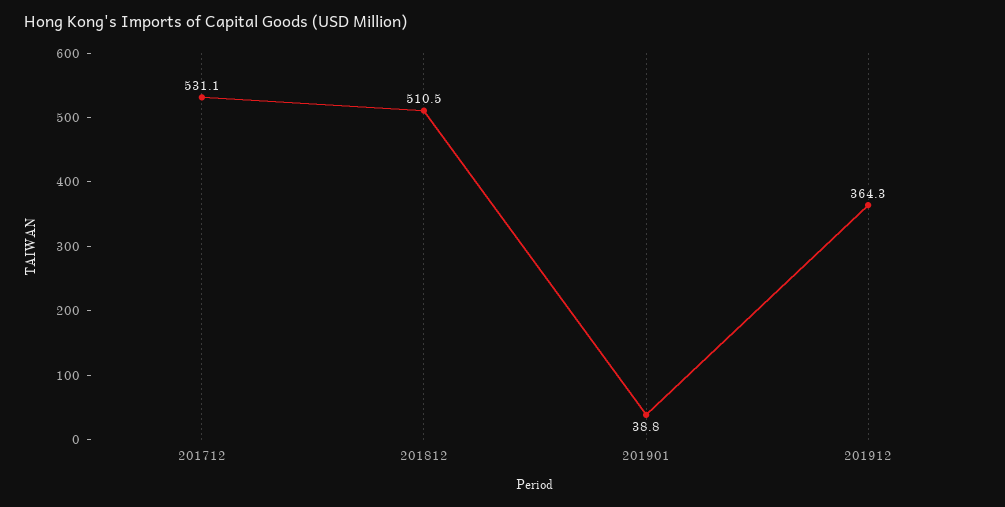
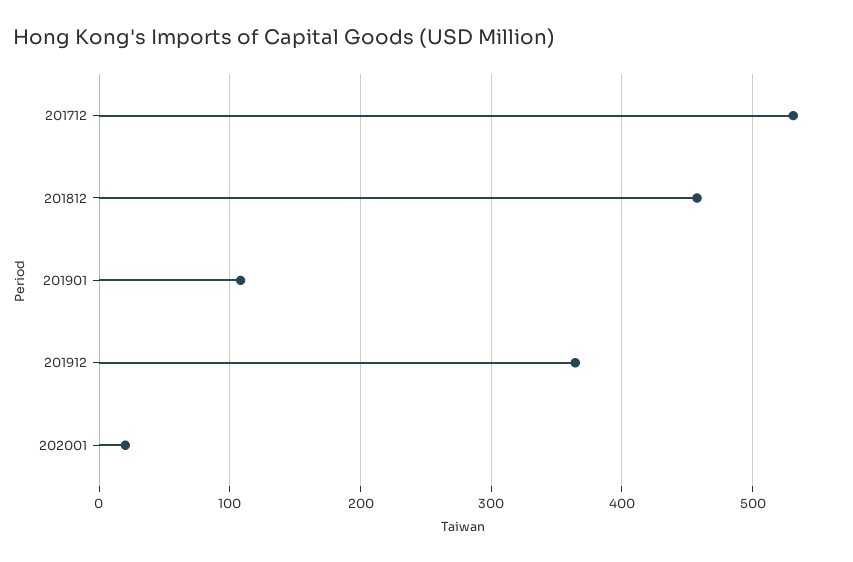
201812: 510.5 -> 460
201901: 38.8 -> 110
202001: none -> 20

